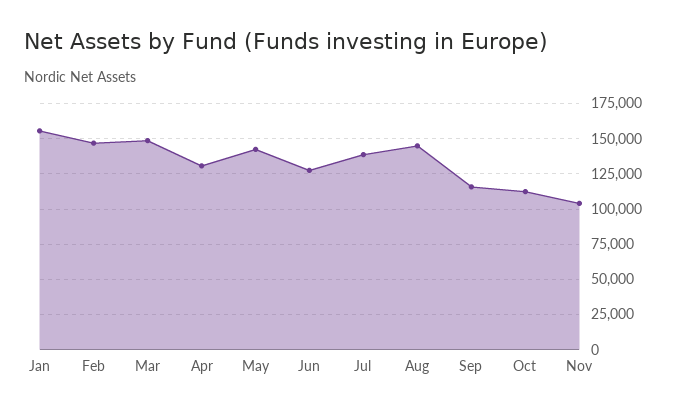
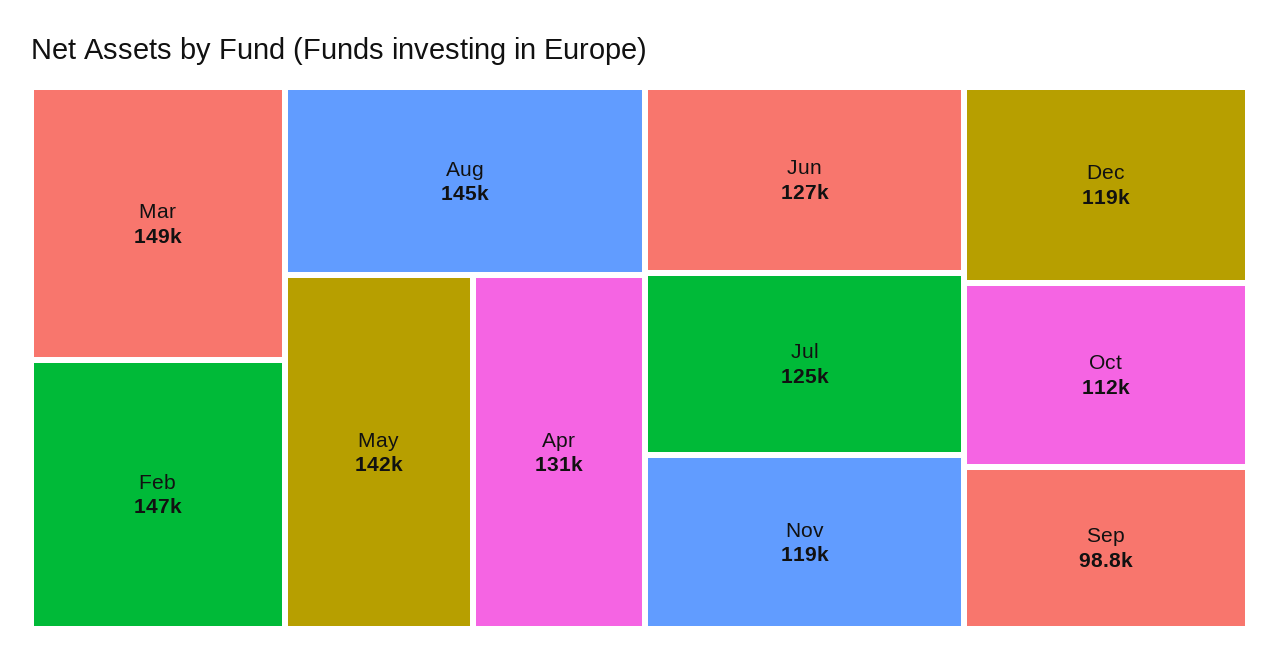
Jan: 155000 -> none
Jul: 140000 -> 125000
Sep: 115000 -> 98800
Nov: 105000 -> 119000
Dec: none -> 119000

